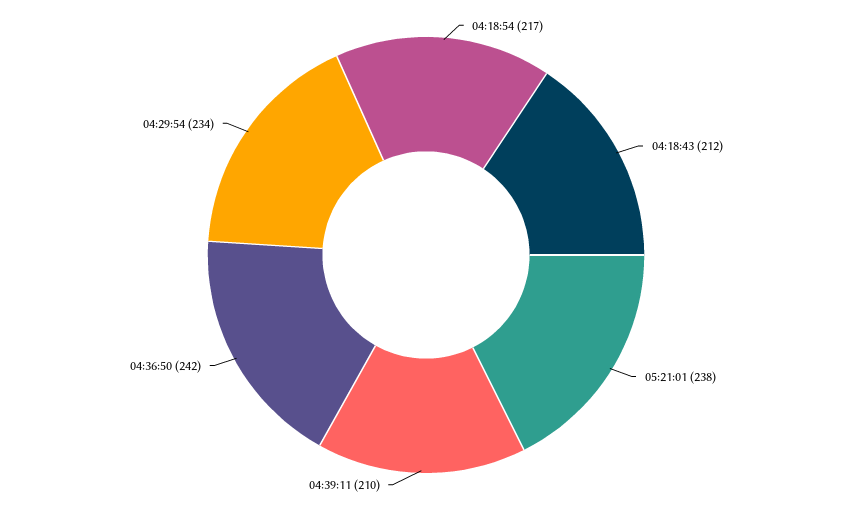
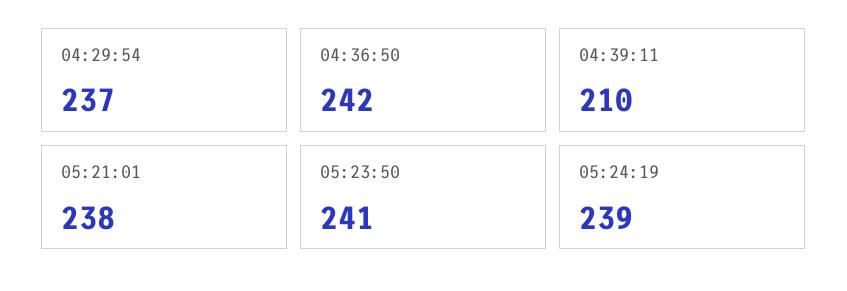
04:18:54: 217 -> none
04:18:43: 212 -> none
04:29:54: 234 -> 237
05:23:50: none -> 241
05:24:19: none -> 239

